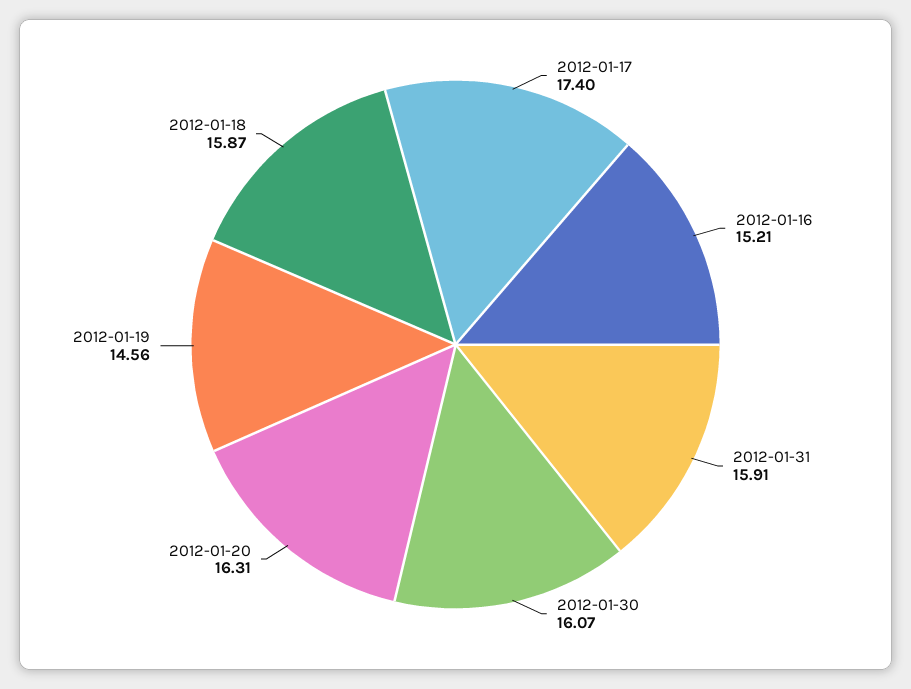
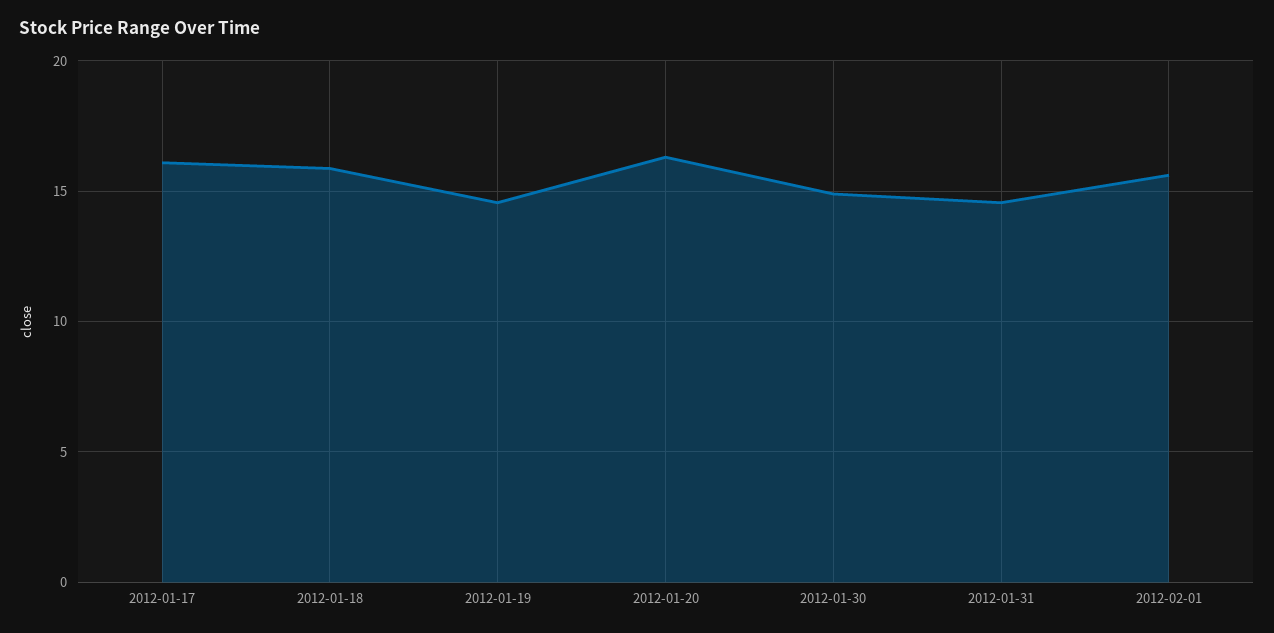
2012-01-17: 17.4 -> 16
2012-01-16: 15.21 -> none
2012-01-31: 15.91 -> 14.5
2012-01-30: 16.07 -> 15
2012-02-01: none -> 15.5

